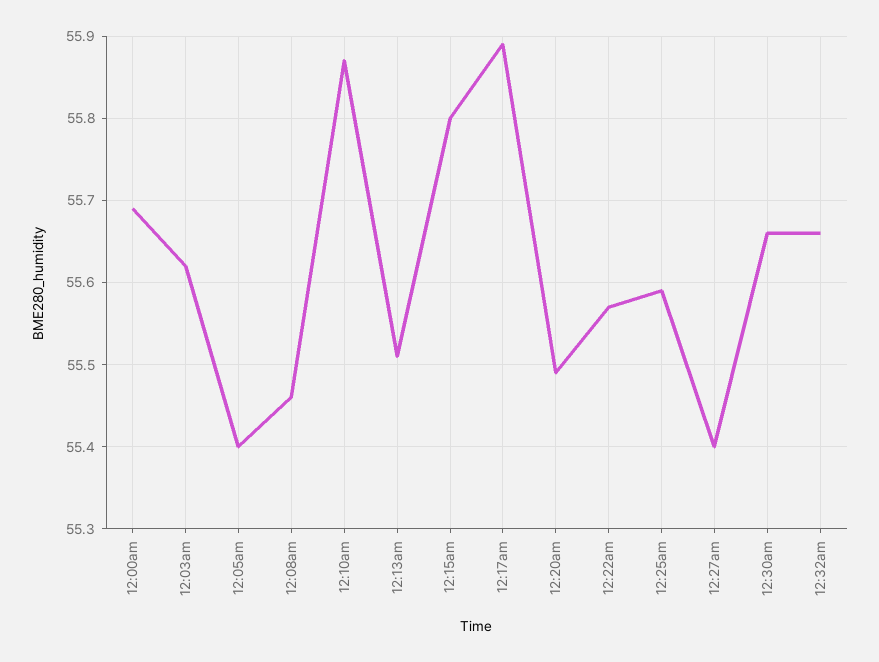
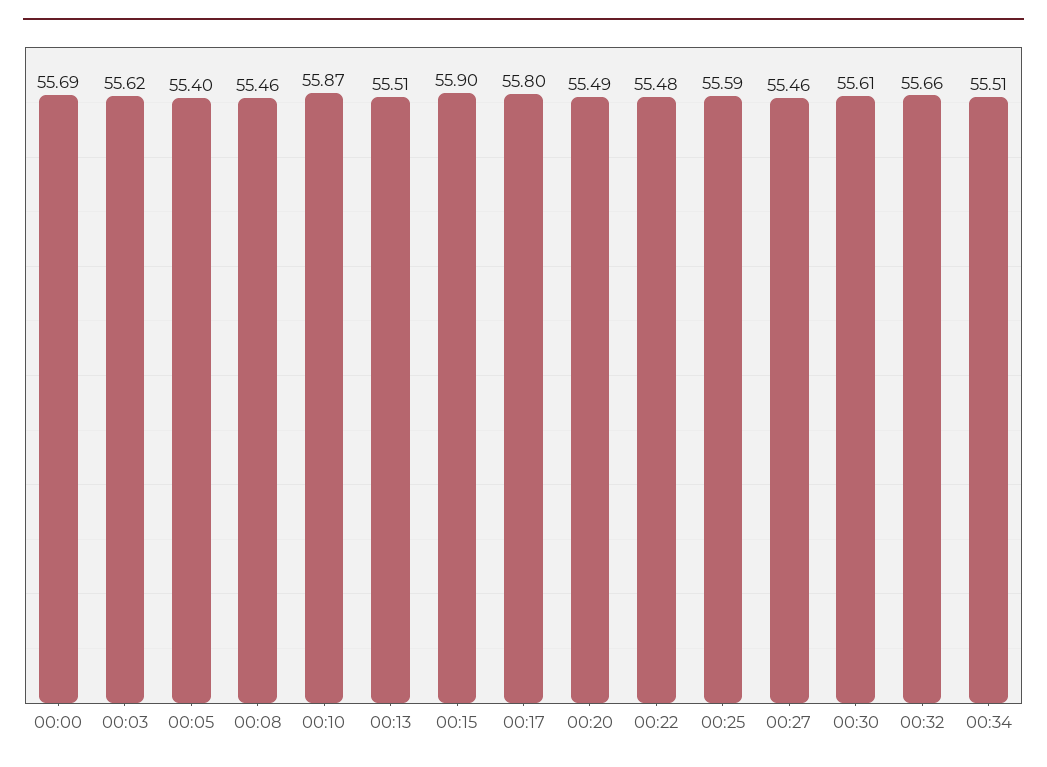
12:15am: 55.8 -> 55.9
12:17am: 55.89 -> 55.8
12:22am: 55.57 -> 55.48
12:27am: 55.4 -> 55.46
12:30am: 55.66 -> 55.61
00:34: none -> 55.51

